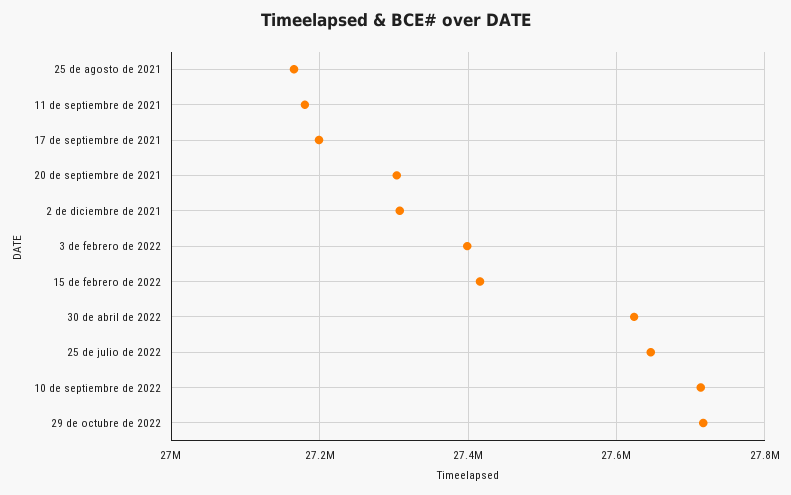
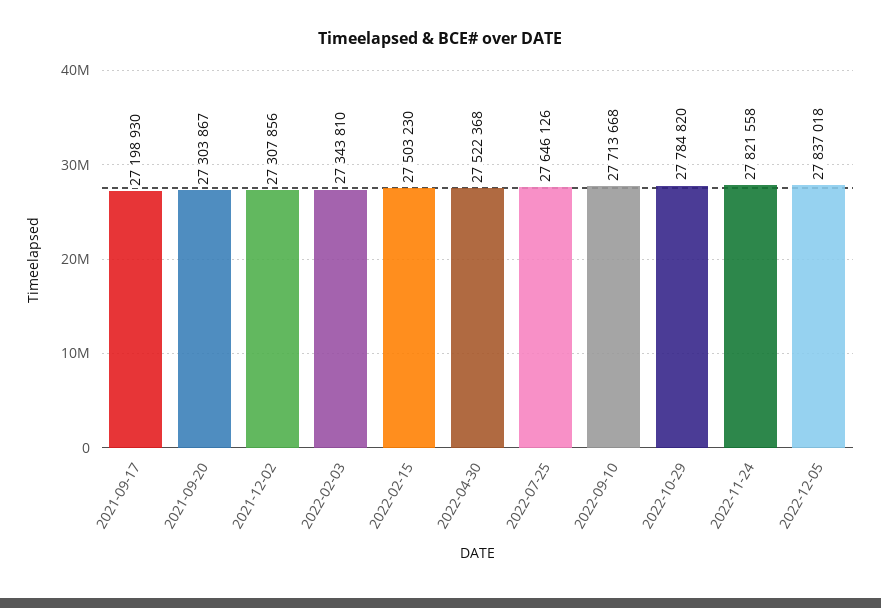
25 de agosto de 2021: 27160000 -> none
11 de septiembre de 2021: 27180000 -> none
3 de febrero de 2022: 27400000 -> 27343810
15 de febrero de 2022: 27420000 -> 27503230
30 de abril de 2022: 27620000 -> 27522368
29 de octubre de 2022: 27720000 -> 27784820
2022-11-24: none -> 27821558
2022-12-05: none -> 27837018

